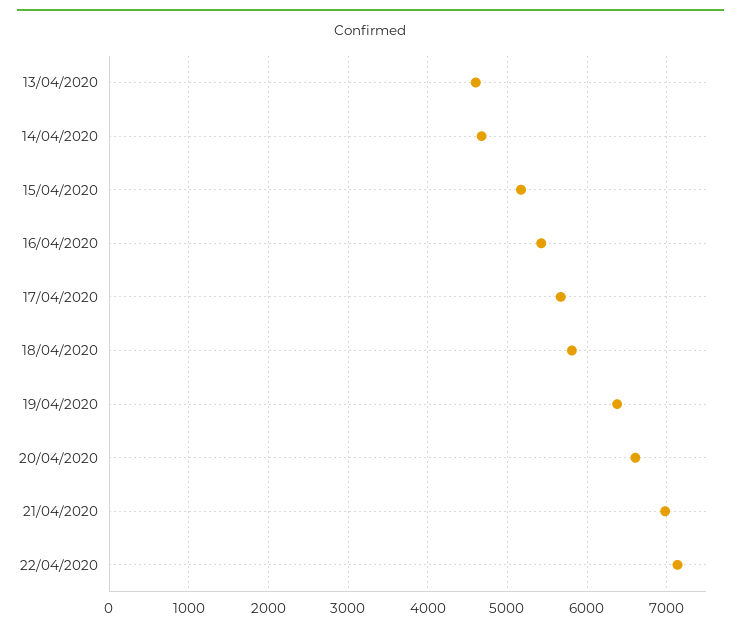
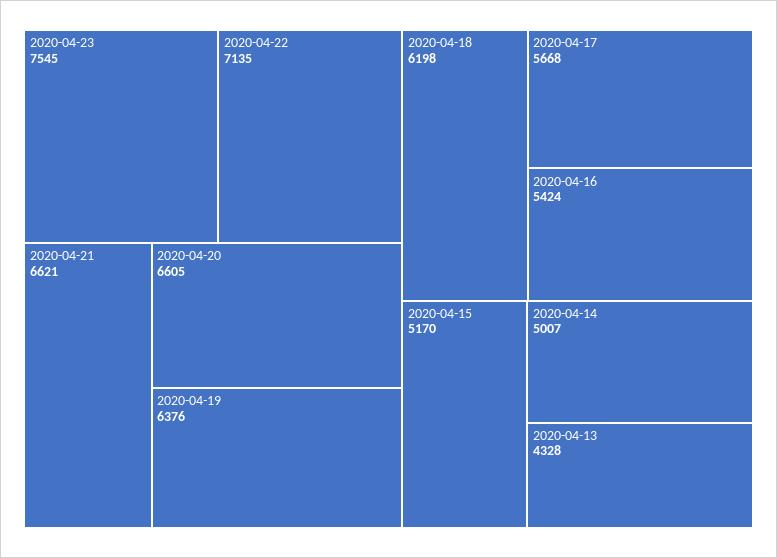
13/04/2020: 4600 -> 4328
14/04/2020: 4700 -> 5007
18/04/2020: 5800 -> 6198
21/04/2020: 7000 -> 6621
2020-04-23: none -> 7545

